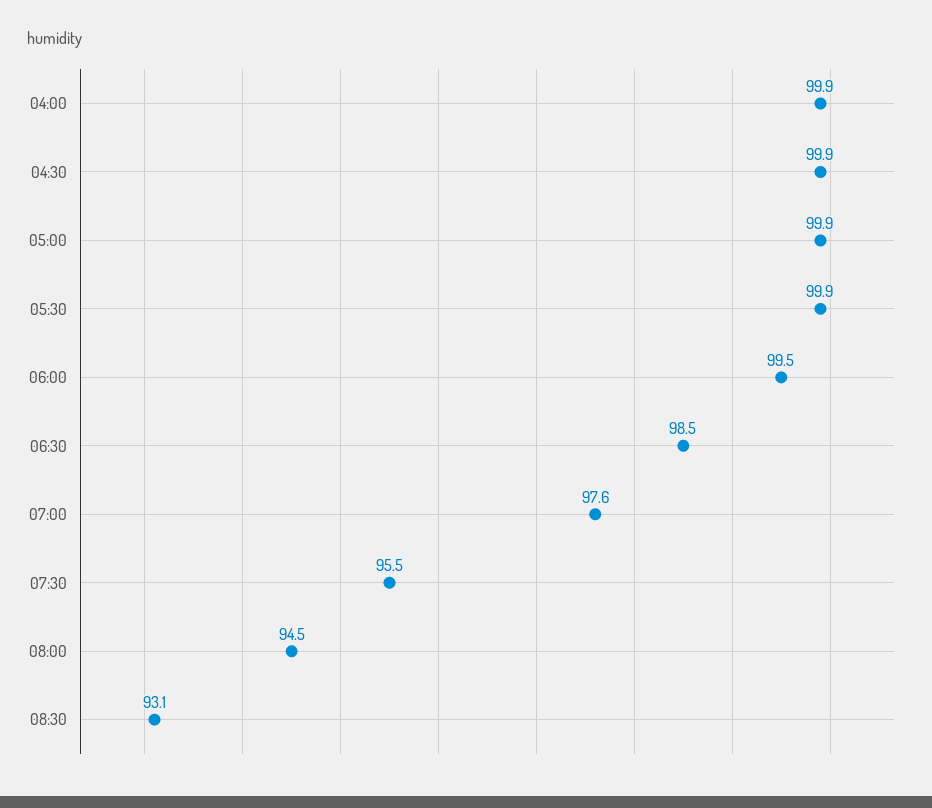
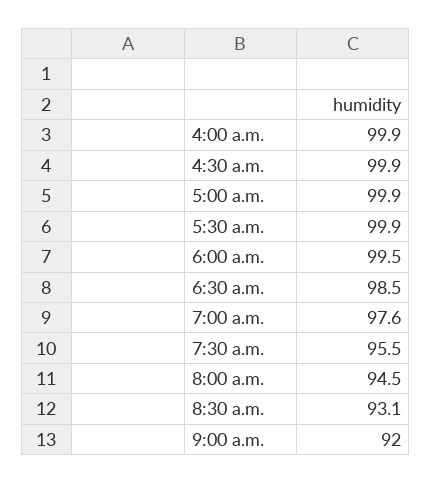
9:00 a.m.: none -> 92

